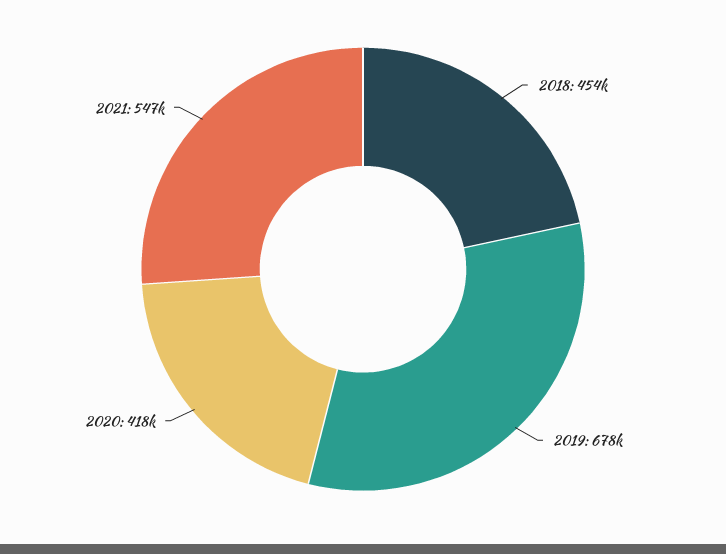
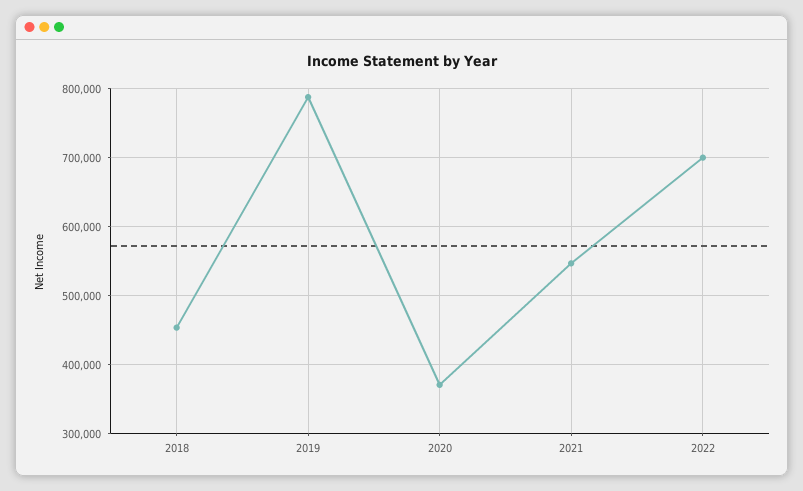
2019: 678000 -> 790000
2020: 418000 -> 370000
2022: none -> 700000

